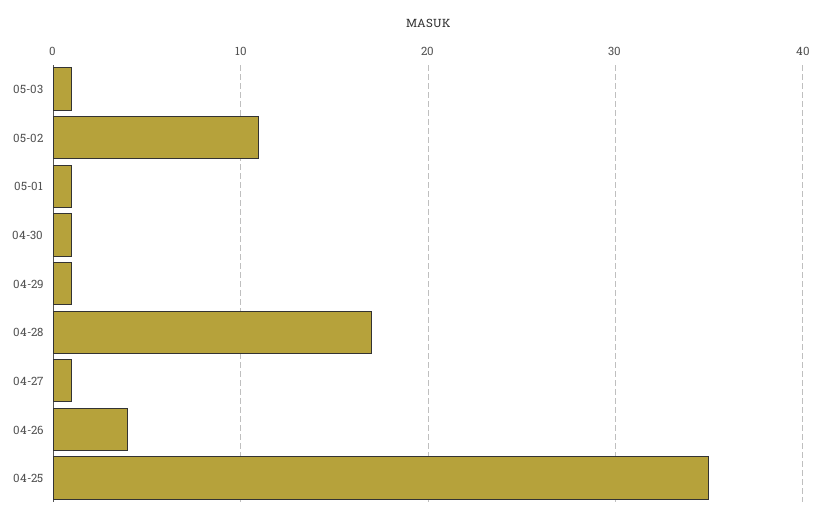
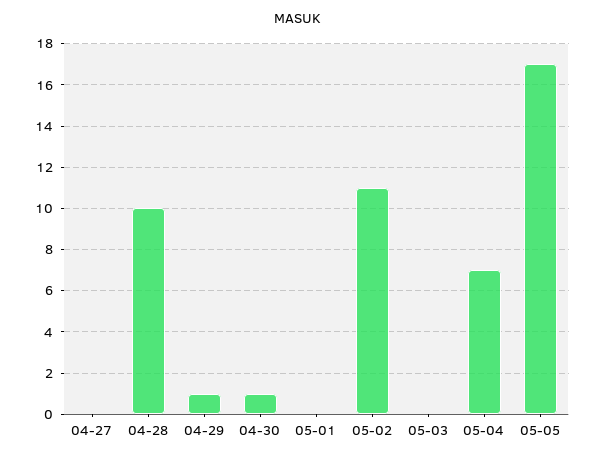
05-03: 1 -> 0
05-01: 1 -> 0
04-28: 17 -> 10
04-27: 1 -> 0
04-26: 4 -> none
04-25: 35 -> none
05-04: none -> 7
05-05: none -> 17

